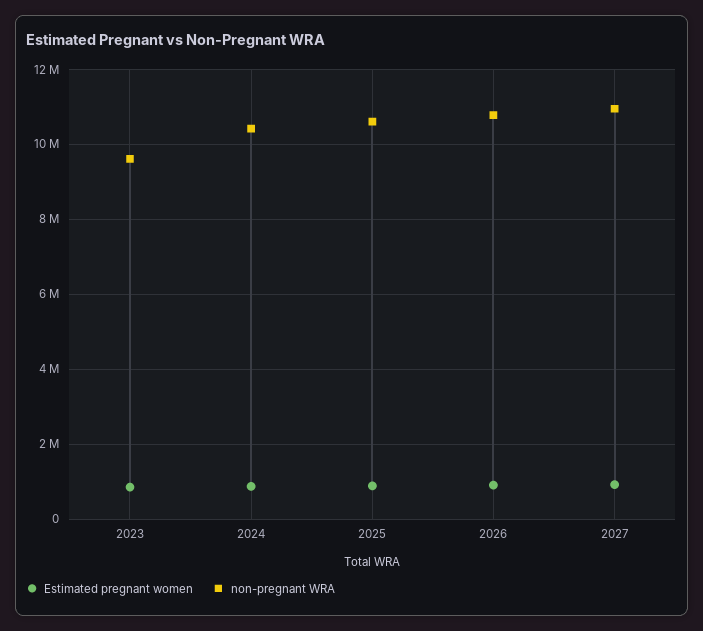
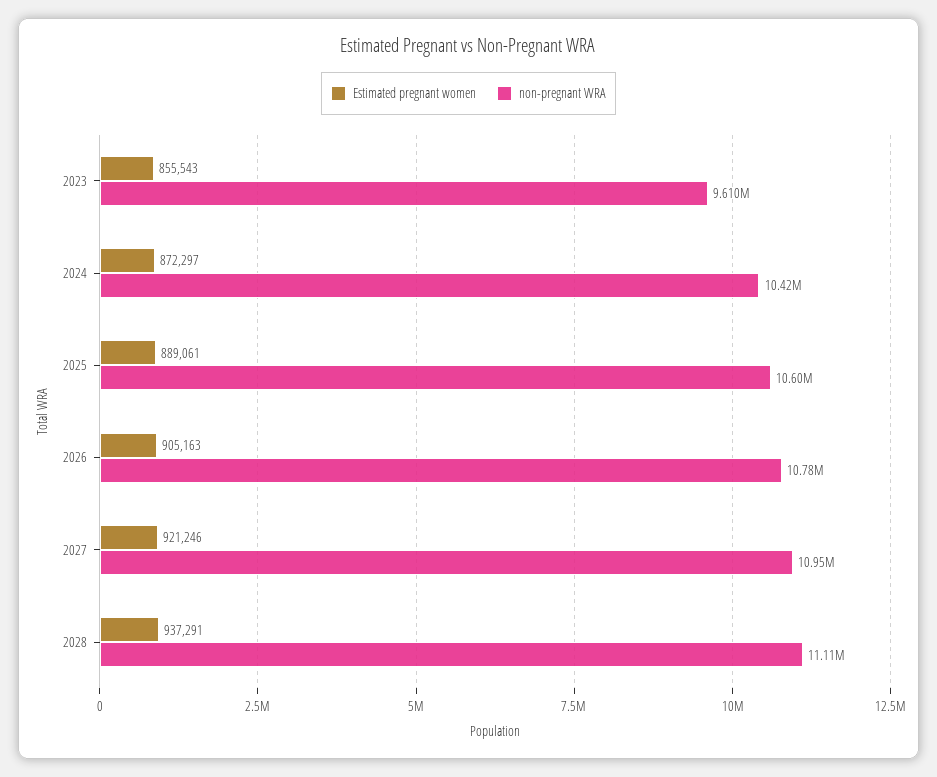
Estimated pregnant women, 2028: none -> 937291
non-pregnant WRA, 2028: none -> 11110000

